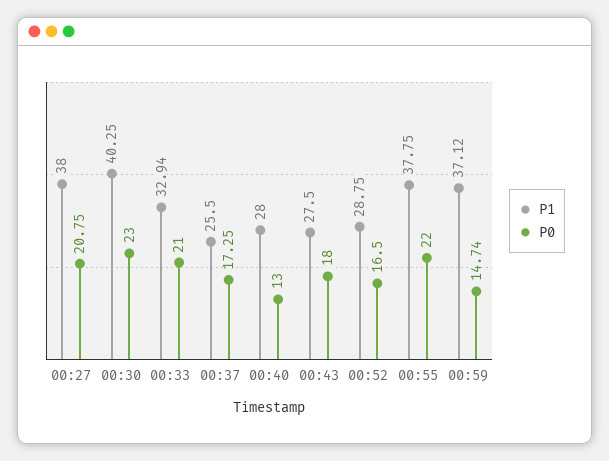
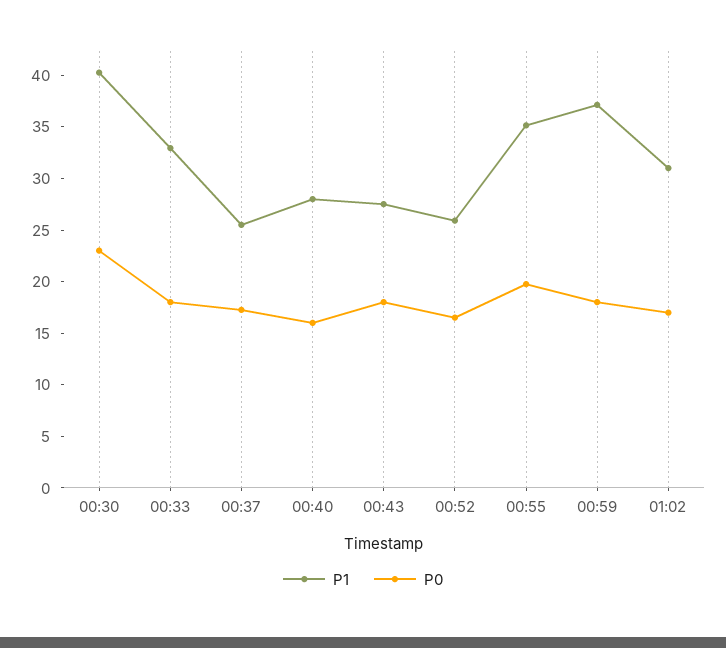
P1, 00:27: 38 -> none
P0, 00:27: 20.75 -> none
P0, 00:33: 21 -> 18
P0, 00:40: 13 -> 16
P1, 00:52: 28.75 -> 26
P1, 00:55: 37.75 -> 35
P0, 00:55: 22 -> 20
P0, 00:59: 14.74 -> 18
P1, 01:02: none -> 31
P0, 01:02: none -> 17

